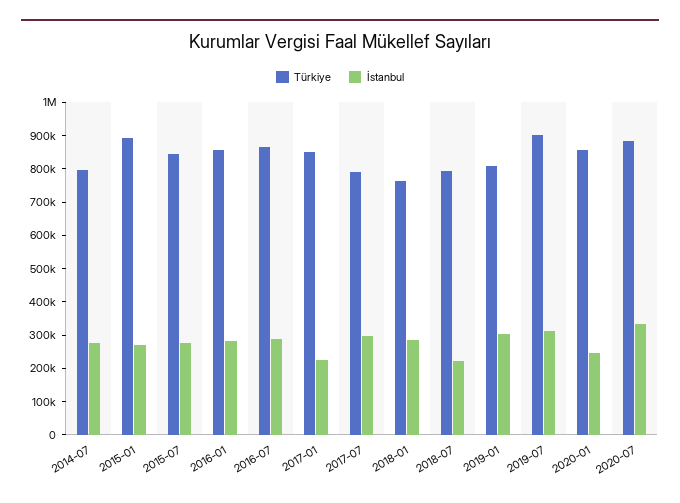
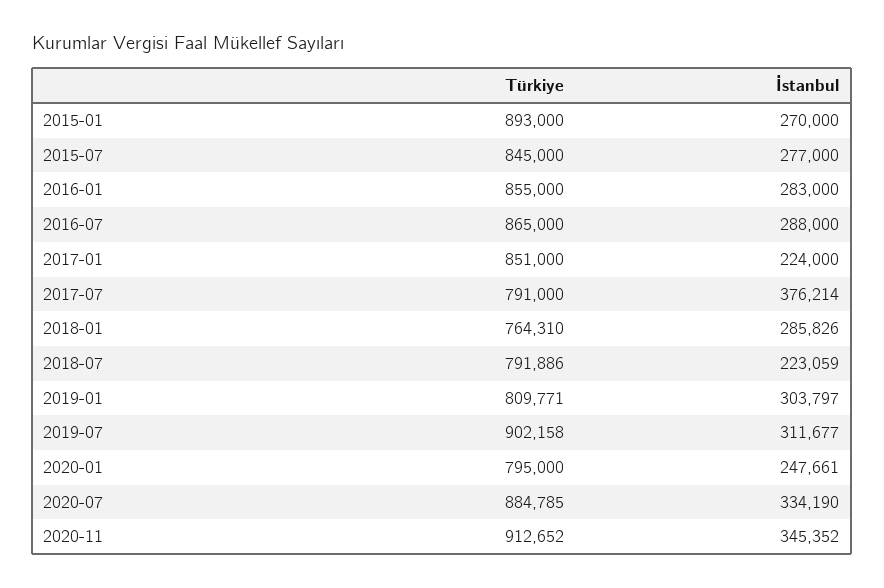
Türkiye, 2014-07: 800000 -> none
İstanbul, 2014-07: 275000 -> none
İstanbul, 2017-07: 300000 -> 376214
Türkiye, 2020-01: 850000 -> 795000
Türkiye, 2020-11: none -> 912652
İstanbul, 2020-11: none -> 345352

